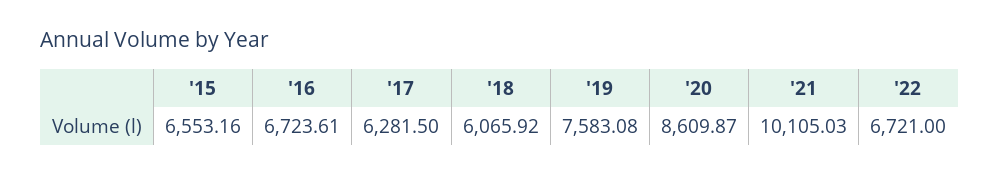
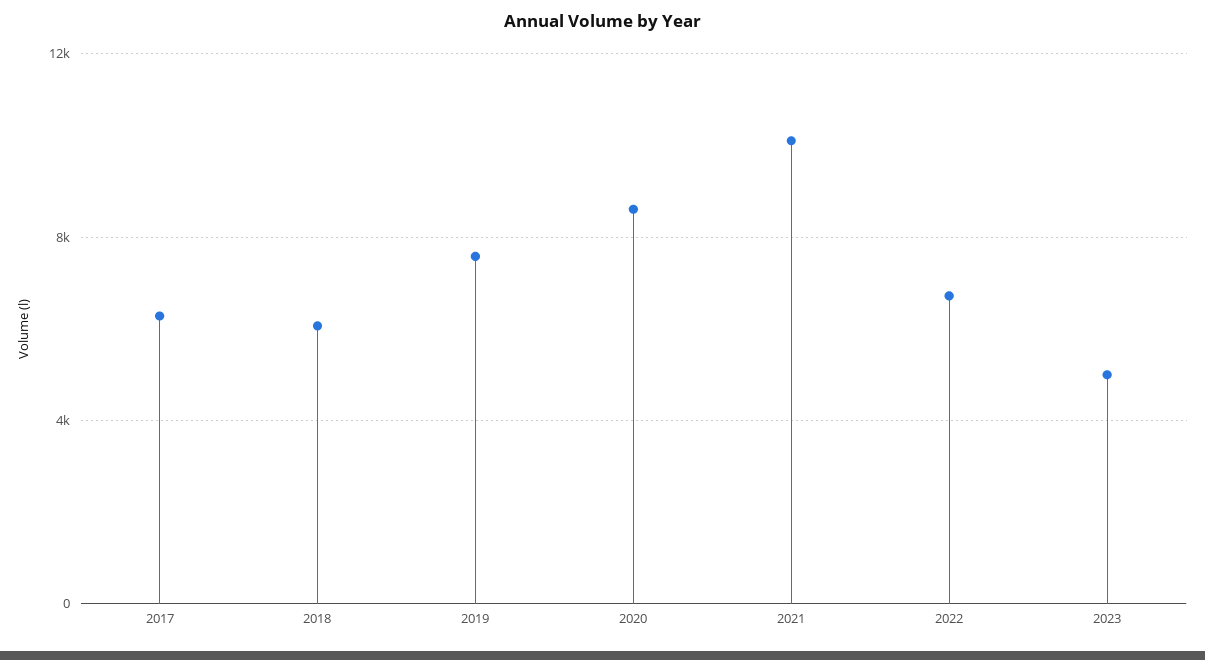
'15: 6553.16 -> none
'16: 6723.61 -> none
2023: none -> 5000

